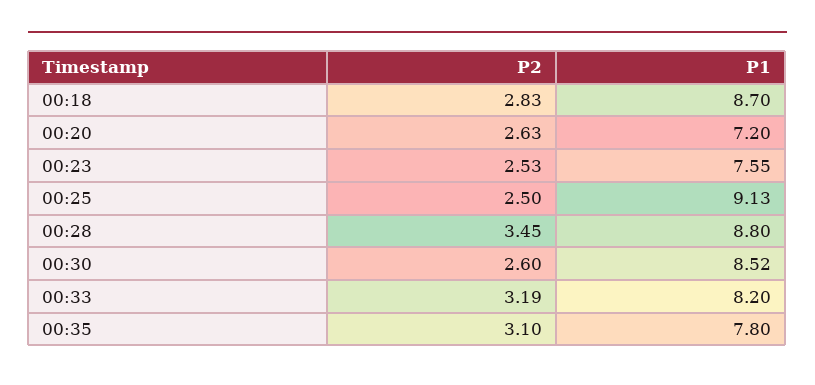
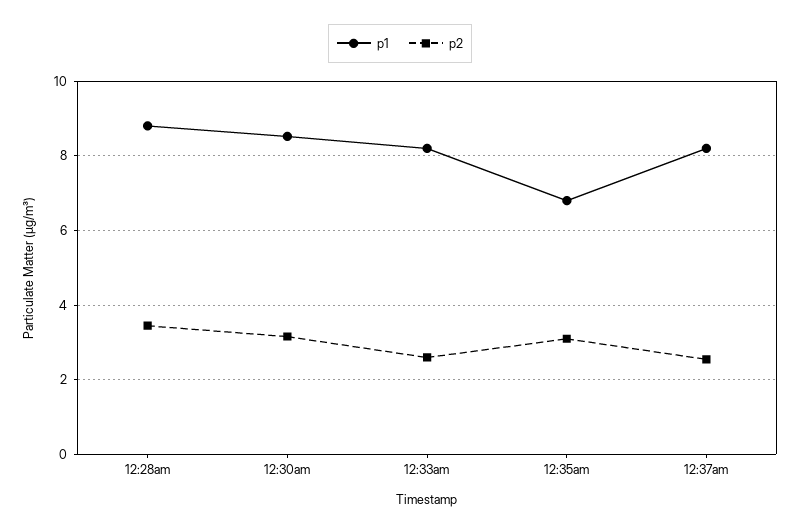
P2, 00:18: 2.83 -> none
P1, 00:18: 8.7 -> none
P2, 00:20: 2.63 -> none
P1, 00:20: 7.2 -> none
P2, 00:23: 2.53 -> none
P1, 00:23: 7.55 -> none
P2, 00:25: 2.5 -> none
P1, 00:25: 9.13 -> none
P2, 00:30: 2.6 -> 3.2
P2, 00:33: 3.19 -> 2.6
P1, 00:35: 7.8 -> 6.8
P1, 12:37am: none -> 8.2
P2, 12:37am: none -> 2.6

